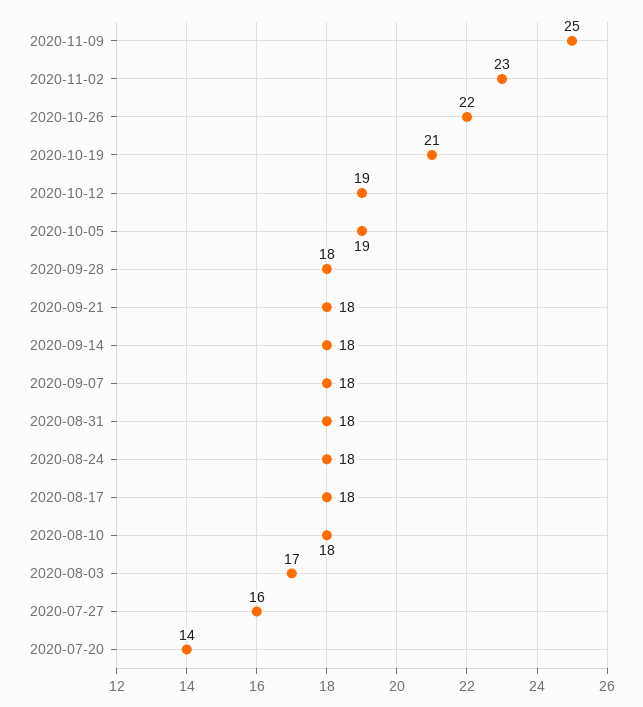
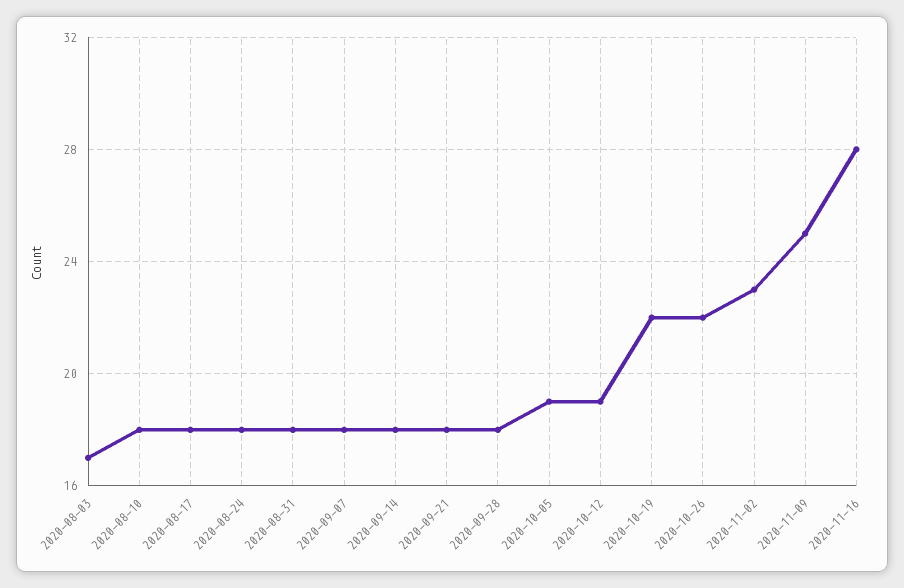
2020-10-19: 21 -> 22
2020-07-27: 16 -> none
2020-07-20: 14 -> none
2020-11-16: none -> 28

